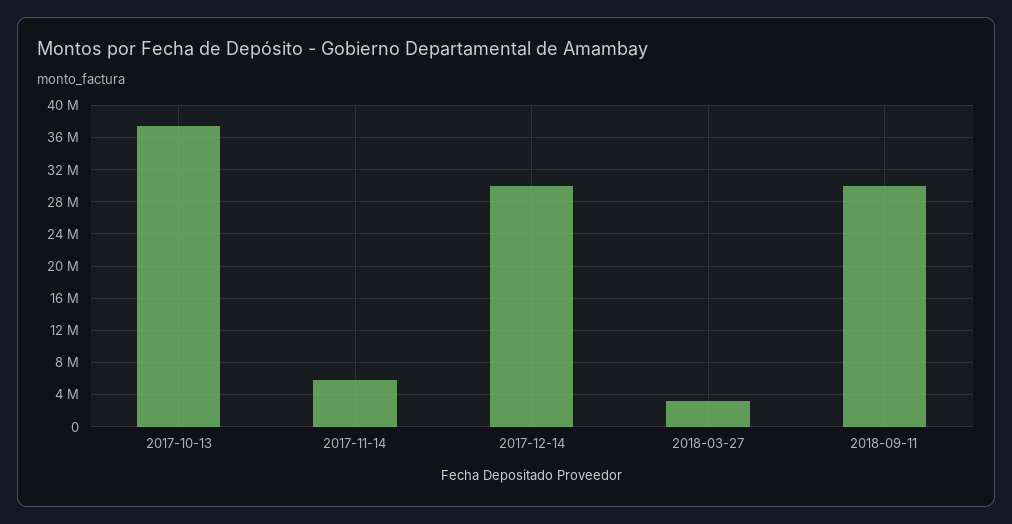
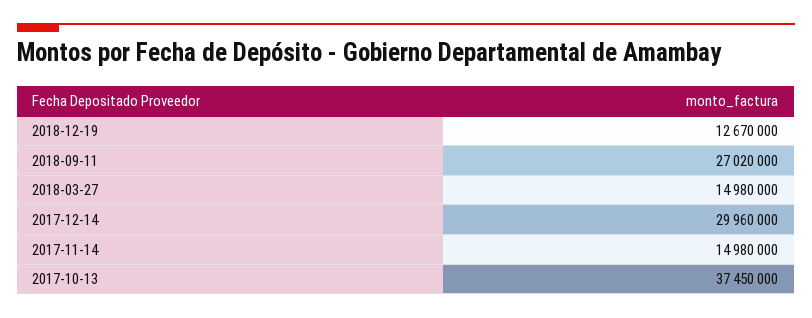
2017-11-14: 6000000 -> 14980000
2018-03-27: 3000000 -> 14980000
2018-09-11: 30000000 -> 27020000
2018-12-19: none -> 12670000

